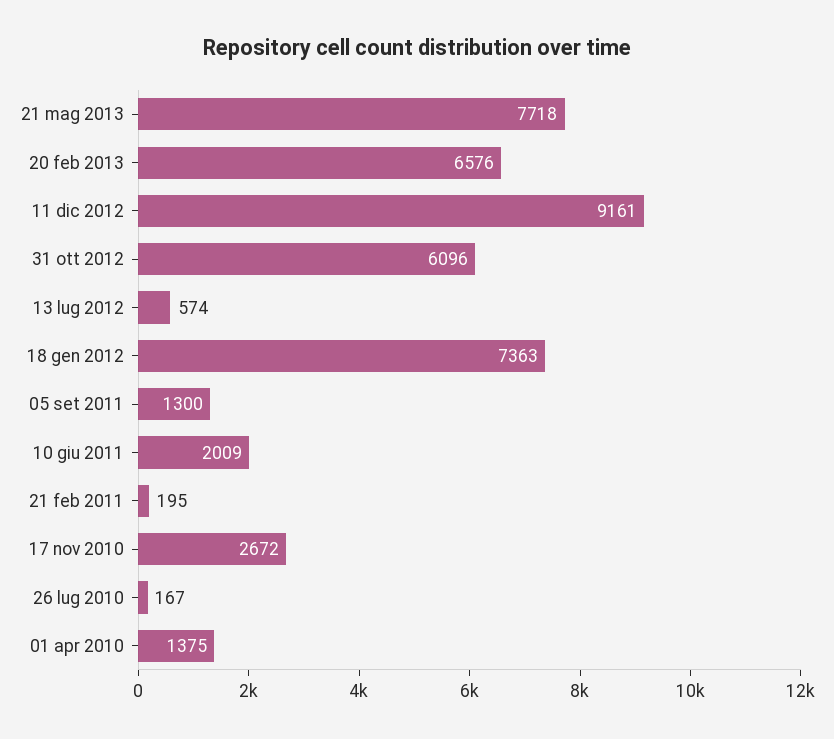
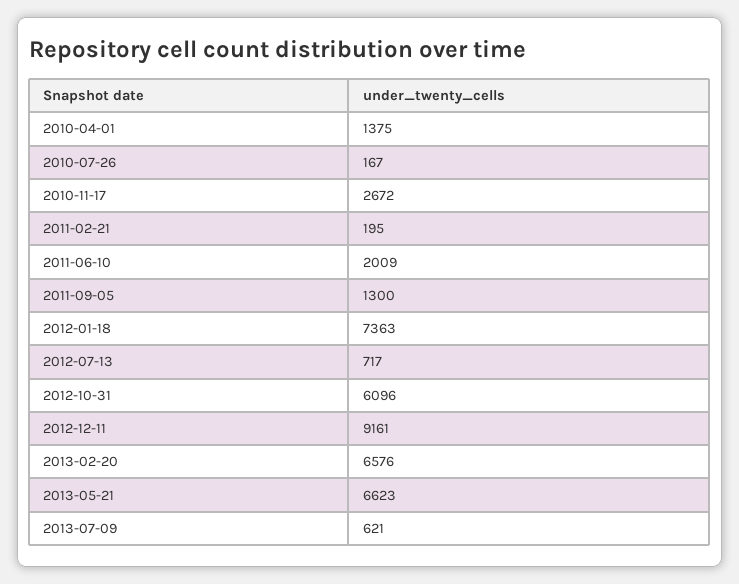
21 mag 2013: 7718 -> 6623
13 lug 2012: 574 -> 717
2013-07-09: none -> 621

